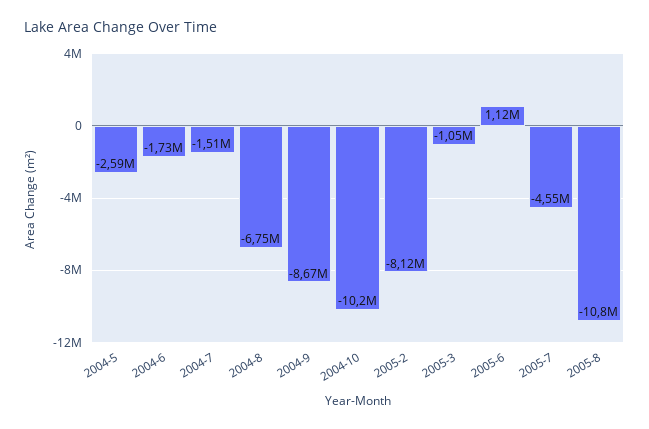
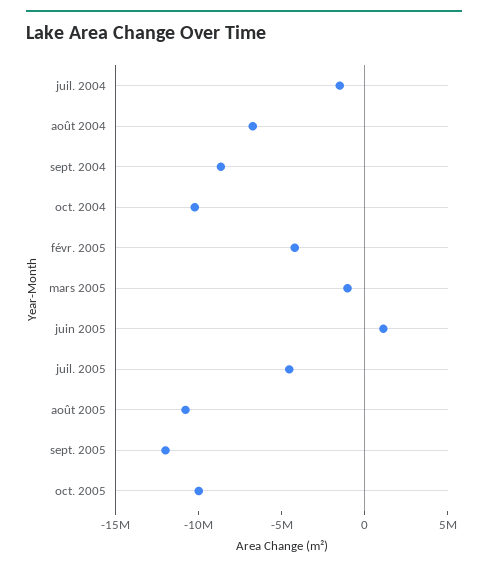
2004-5: -2590000 -> none
2004-6: -1730000 -> none
2005-2: -8120000 -> -4000000
sept. 2005: none -> -12000000
oct. 2005: none -> -10000000

